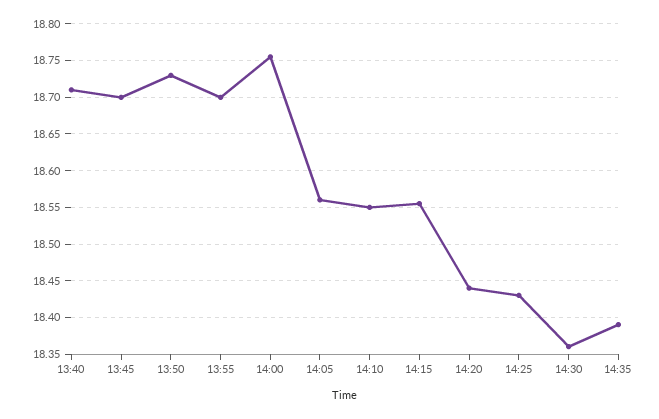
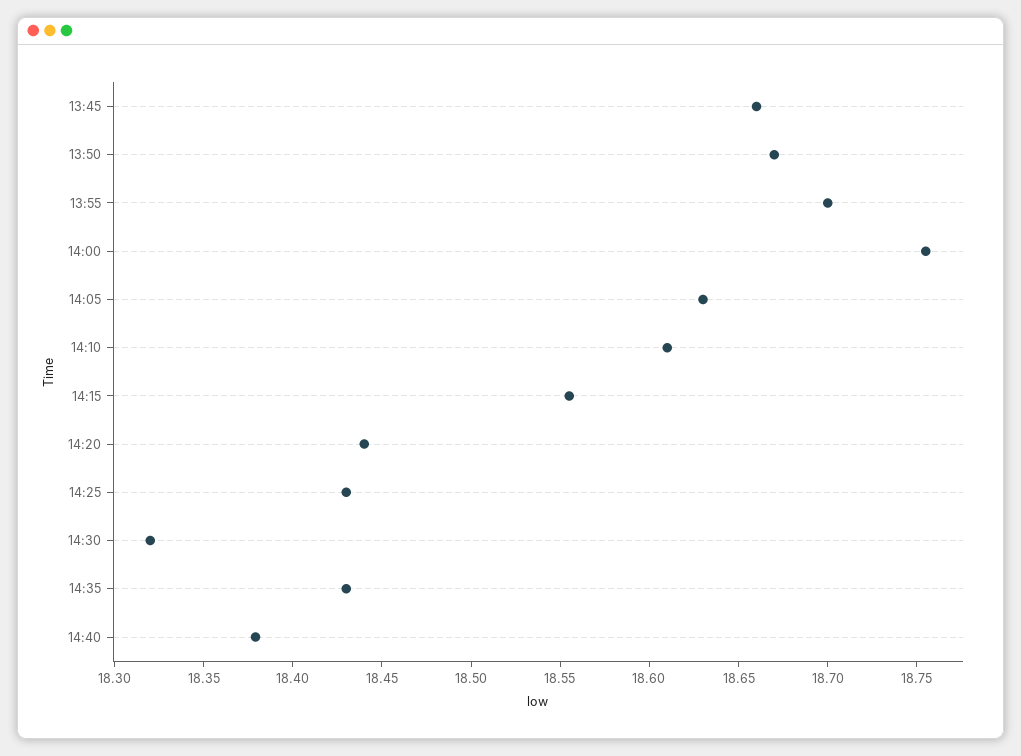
13:40: 18.71 -> none
13:45: 18.7 -> 18.66
13:50: 18.73 -> 18.67
14:05: 18.56 -> 18.63
14:10: 18.55 -> 18.61
14:30: 18.36 -> 18.32
14:35: 18.39 -> 18.43
14:40: none -> 18.38

